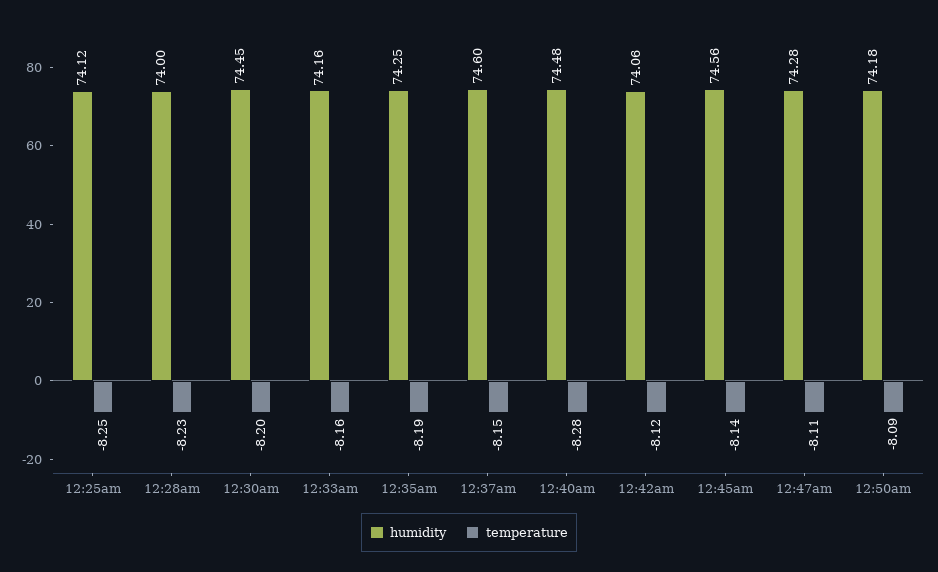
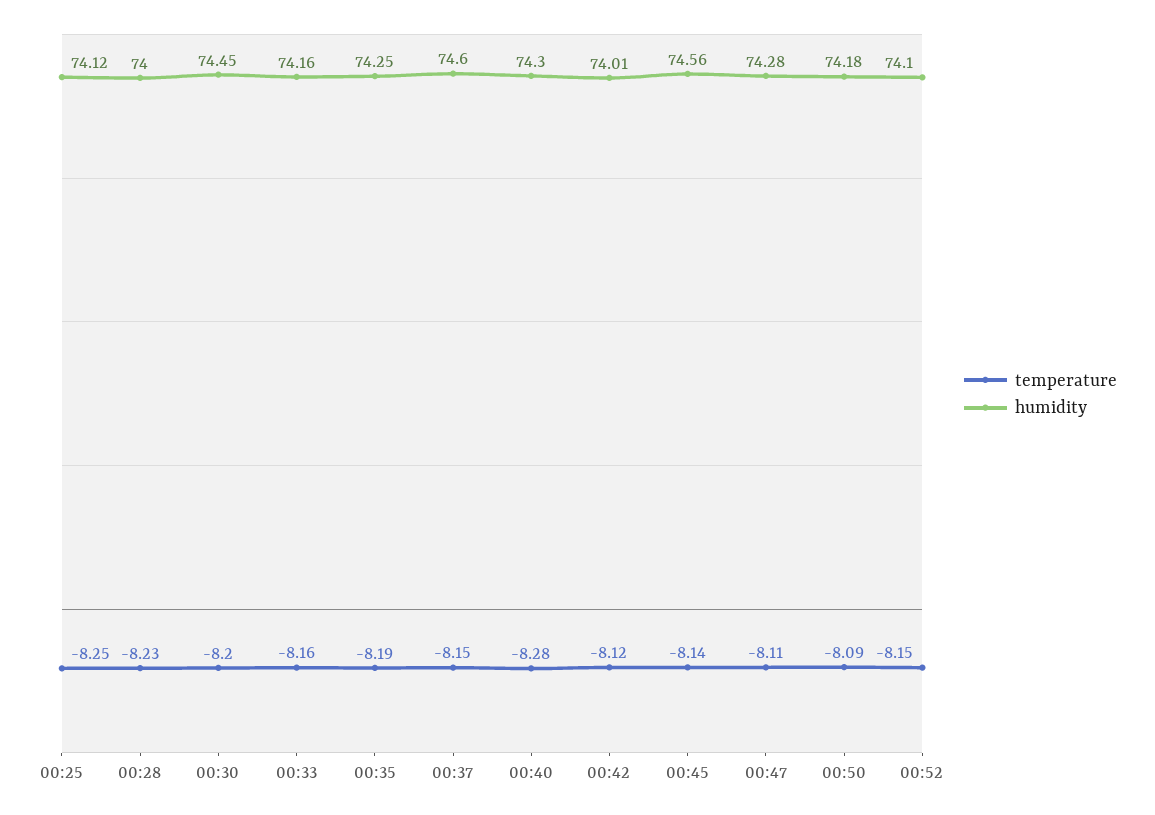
humidity, 12:40am: 74.48 -> 74.3
humidity, 12:42am: 74.06 -> 74.01
temperature, 00:52: none -> -8.15
humidity, 00:52: none -> 74.1

